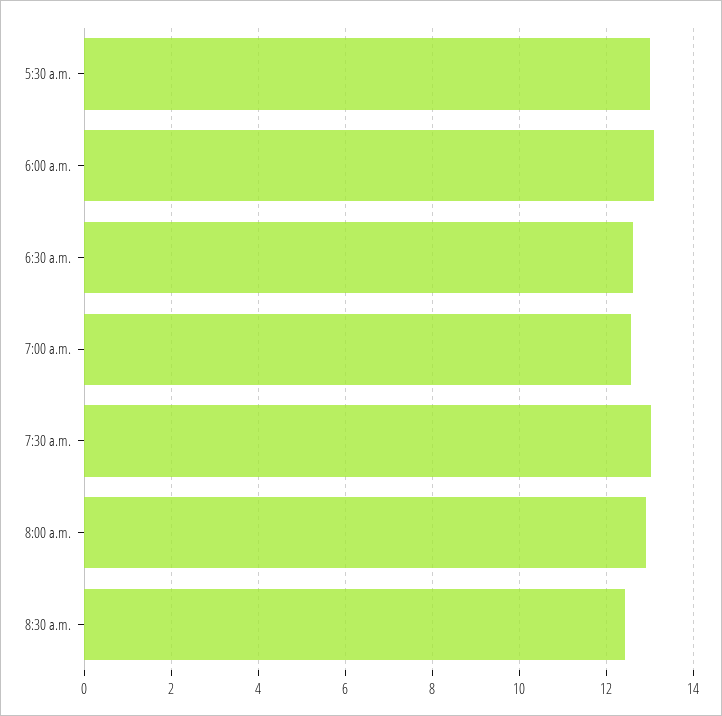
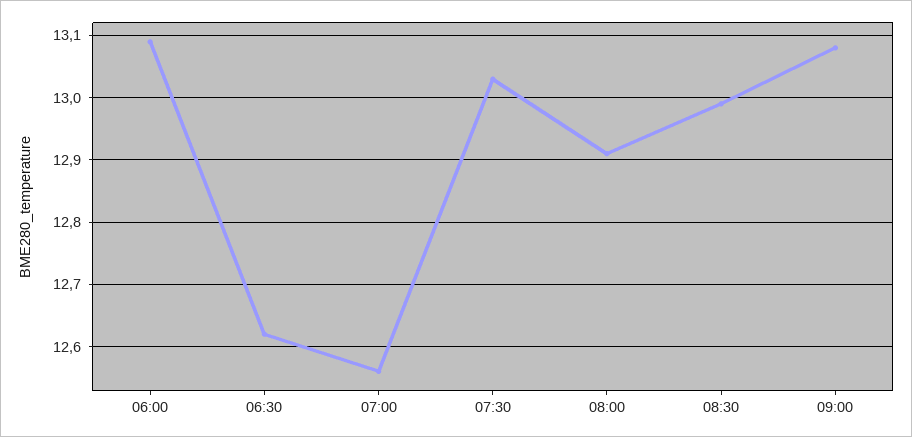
5:30 a.m.: 13 -> none
8:30 a.m.: 12.4 -> 12.99
09:00: none -> 13.08

